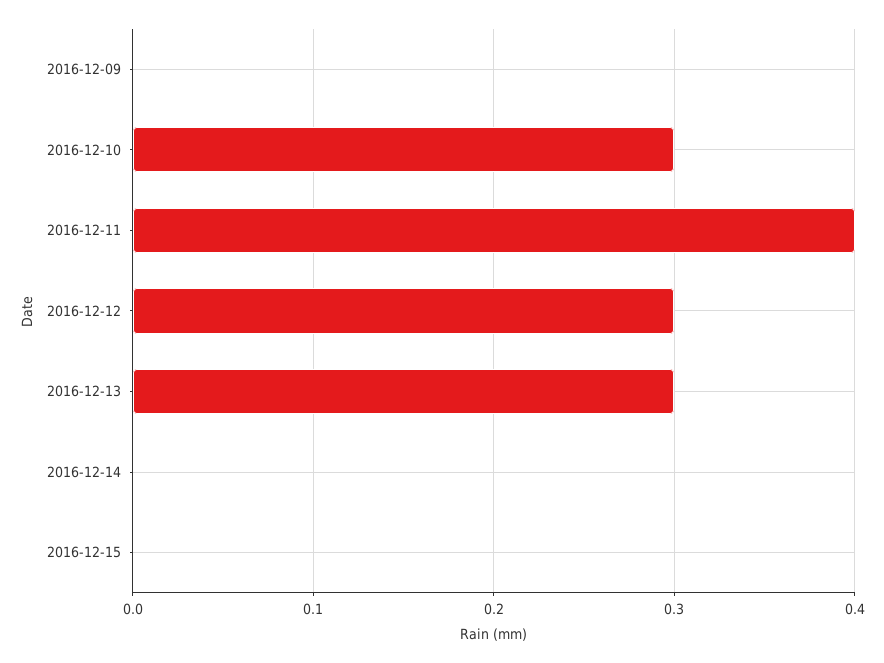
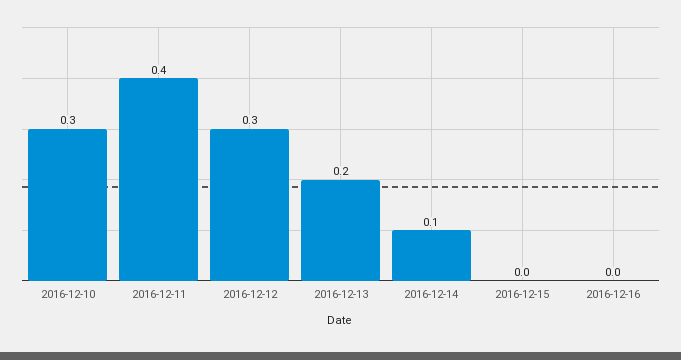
2016-12-09: 0 -> none
2016-12-13: 0.3 -> 0.2
2016-12-14: 0 -> 0.1
2016-12-16: none -> 0

